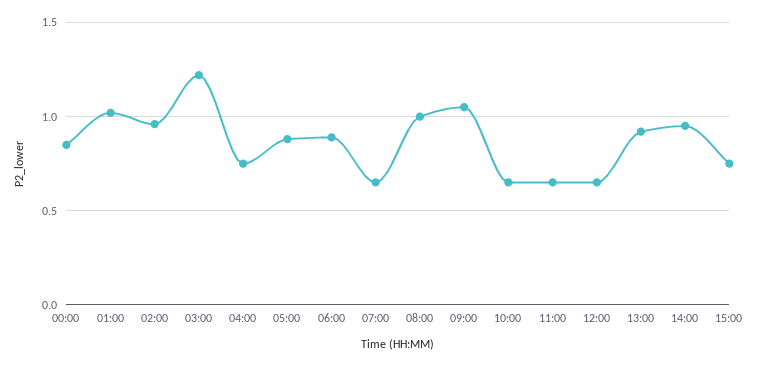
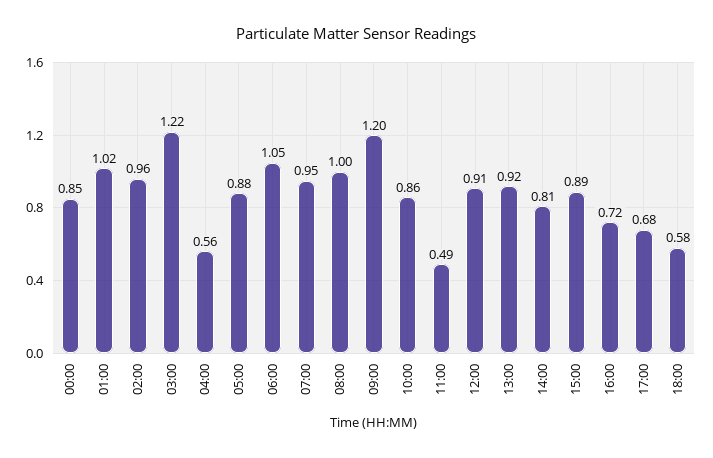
04:00: 0.75 -> 0.56
06:00: 0.9 -> 1.05
07:00: 0.65 -> 0.95
09:00: 1.05 -> 1.2
10:00: 0.65 -> 0.86
11:00: 0.65 -> 0.49
12:00: 0.65 -> 0.91
14:00: 0.95 -> 0.81
15:00: 0.75 -> 0.89
16:00: none -> 0.72
17:00: none -> 0.68
18:00: none -> 0.58

